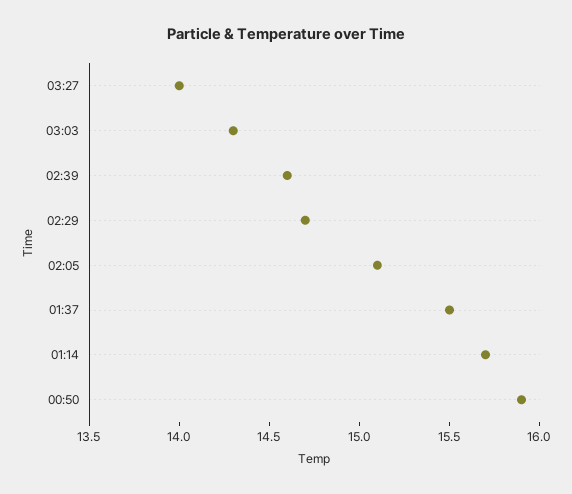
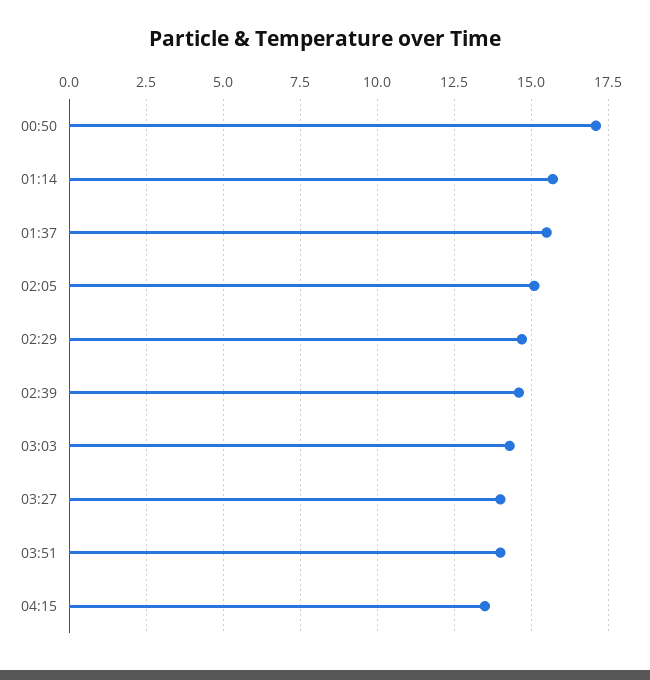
00:50: 15.9 -> 17
03:51: none -> 14
04:15: none -> 13.5

